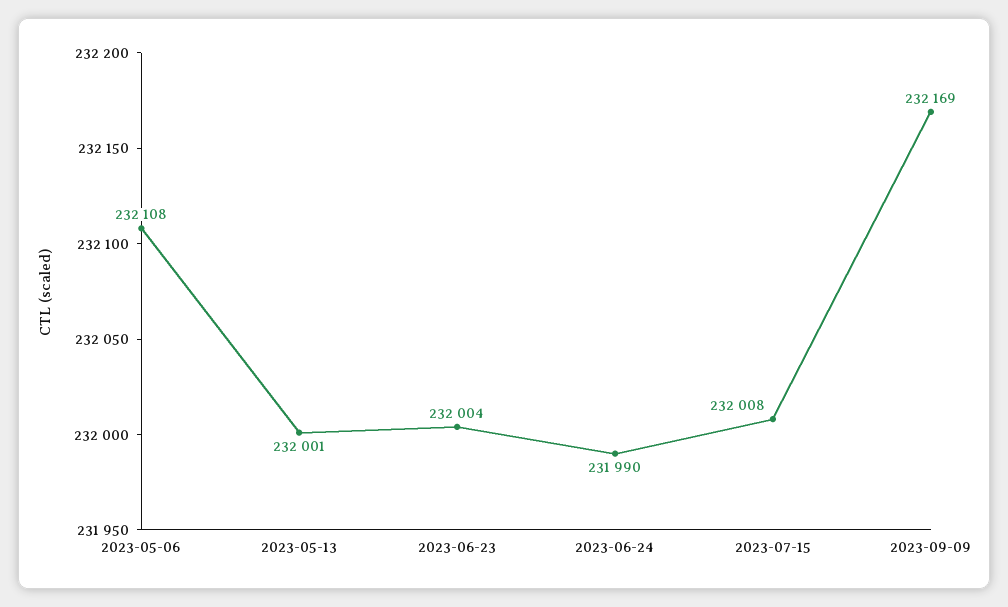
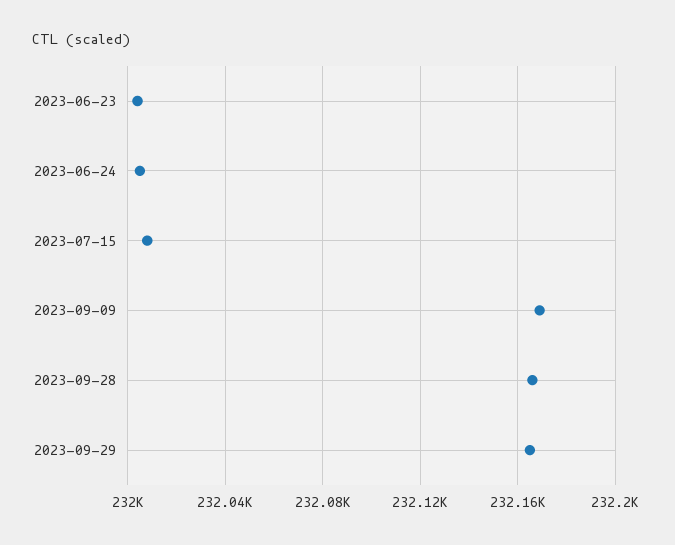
2023-05-06: 232108 -> none
2023-05-13: 232001 -> none
2023-06-24: 231990 -> 232005
2023-09-28: none -> 232165
2023-09-29: none -> 232165

